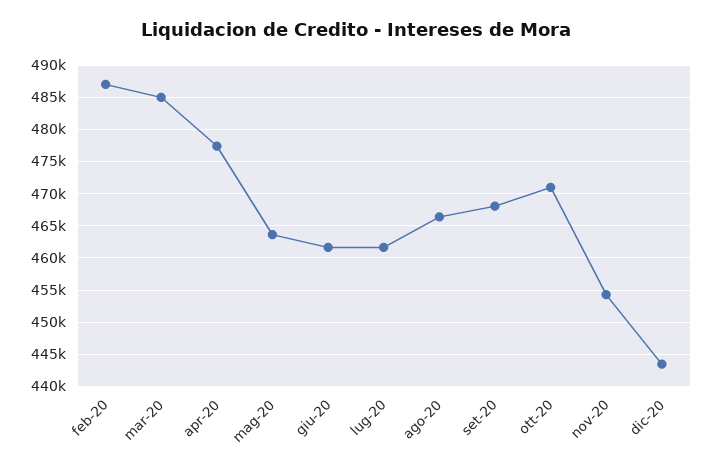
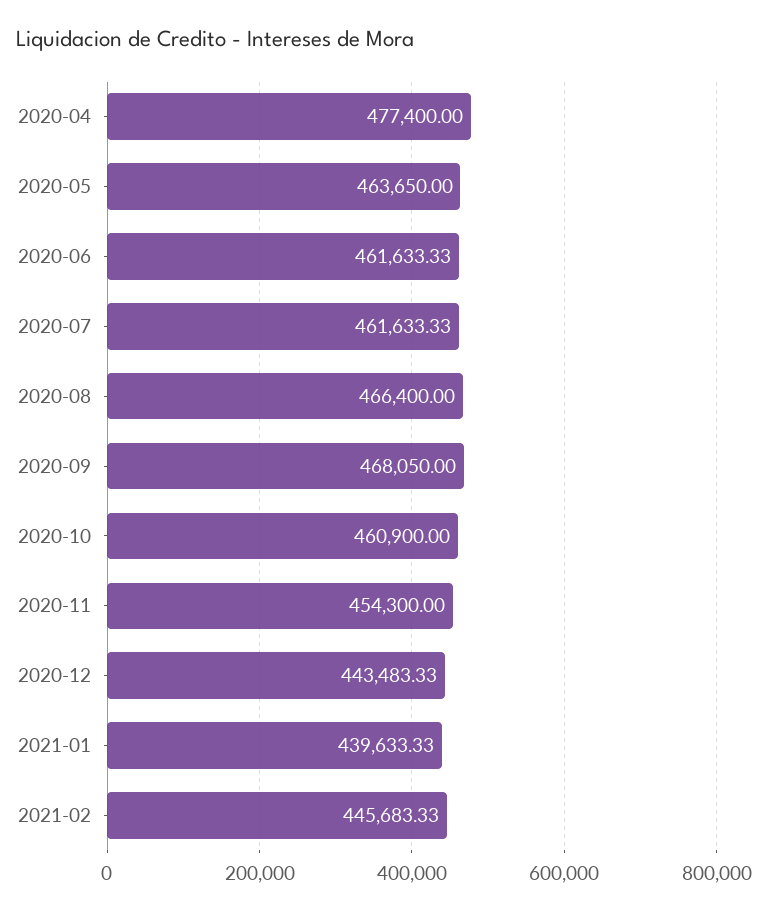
feb-20: 487000 -> none
mar-20: 485000 -> none
ott-20: 471000 -> 460900
2021-01: none -> 439633.33
2021-02: none -> 445683.33

